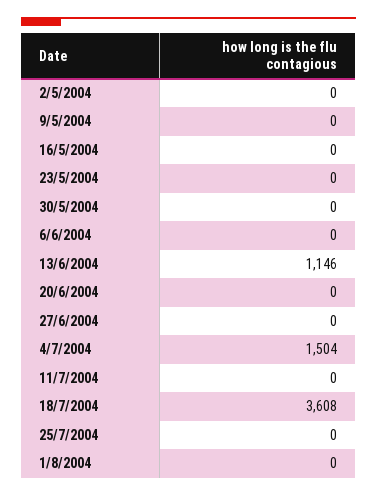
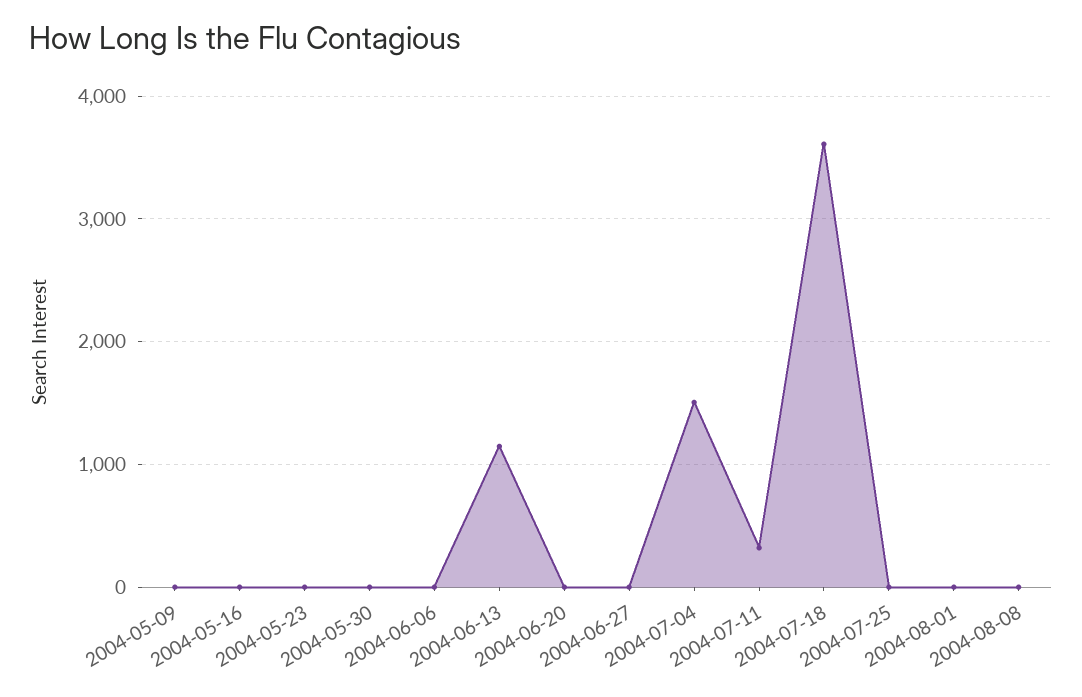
2/5/2004: 0 -> none
11/7/2004: 0 -> 300
2004-08-08: none -> 0

